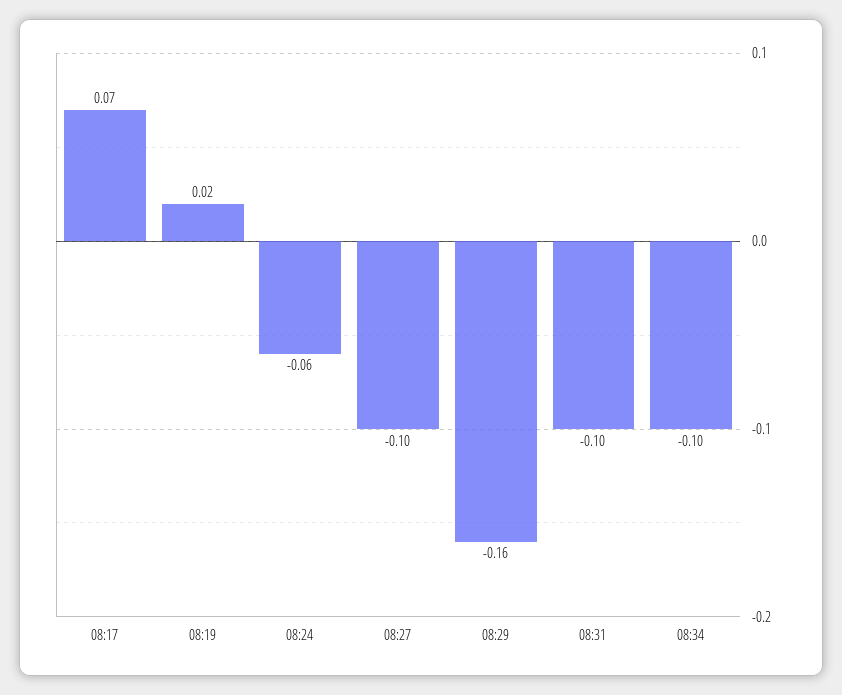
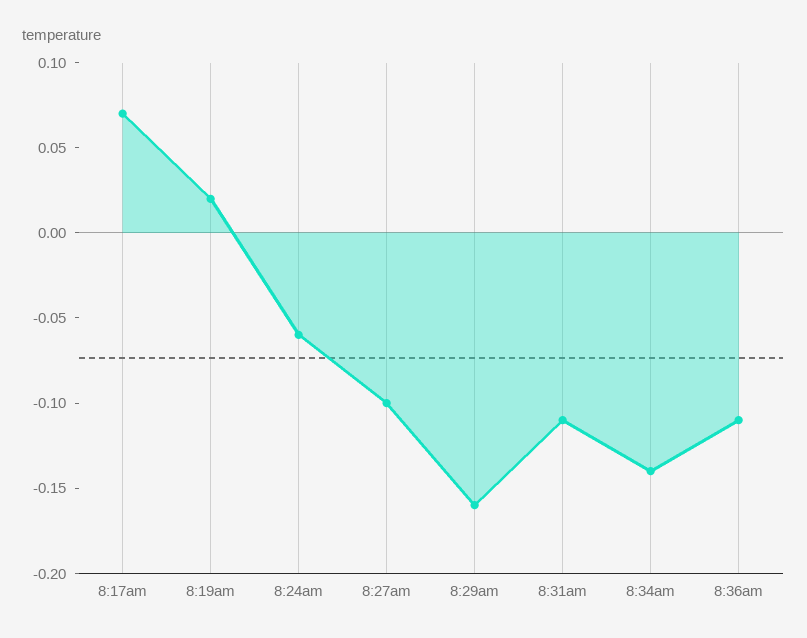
08:31: -0.1 -> -0.11
08:34: -0.1 -> -0.14
8:36am: none -> -0.11

